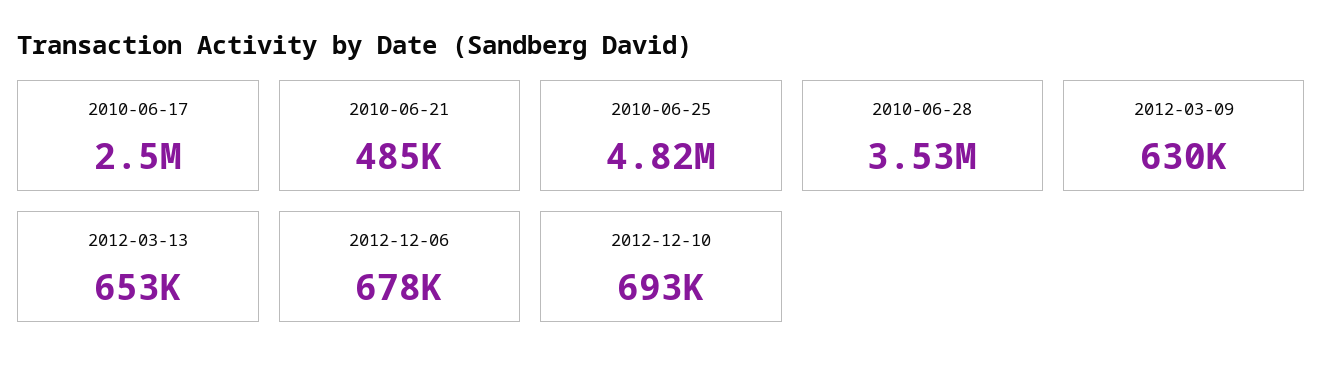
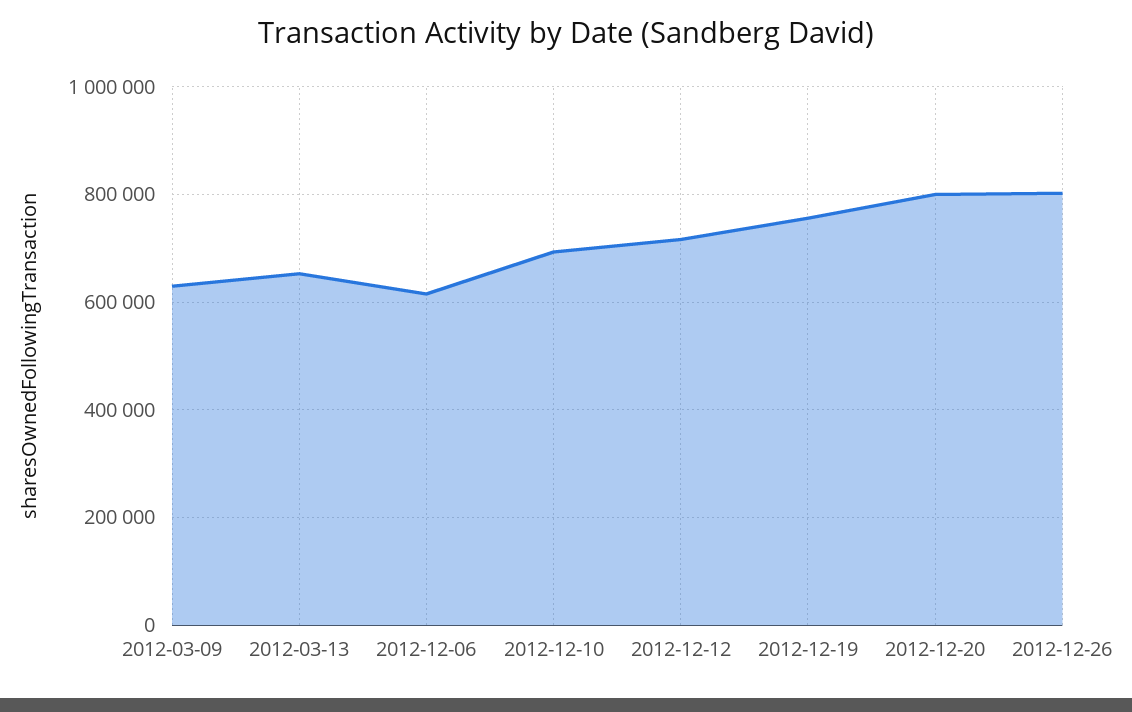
2010-06-17: 2500000 -> none
2010-06-21: 485000 -> none
2010-06-25: 4820000 -> none
2010-06-28: 3530000 -> none
2012-12-06: 678000 -> 620000
2012-12-12: none -> 720000
2012-12-19: none -> 760000
2012-12-20: none -> 800000
2012-12-26: none -> 800000

